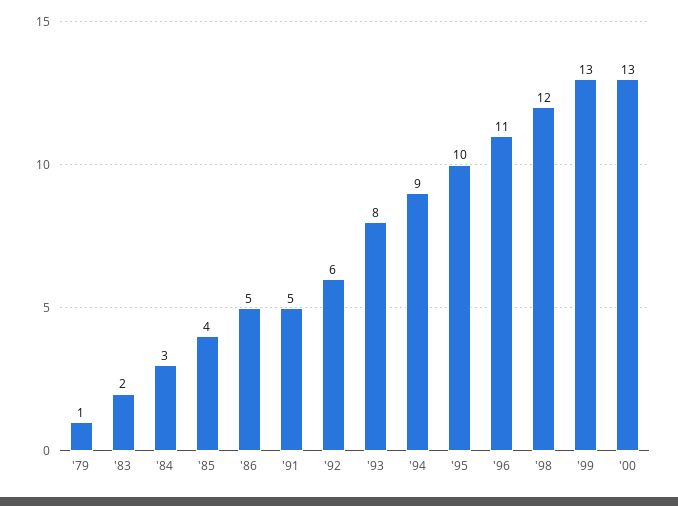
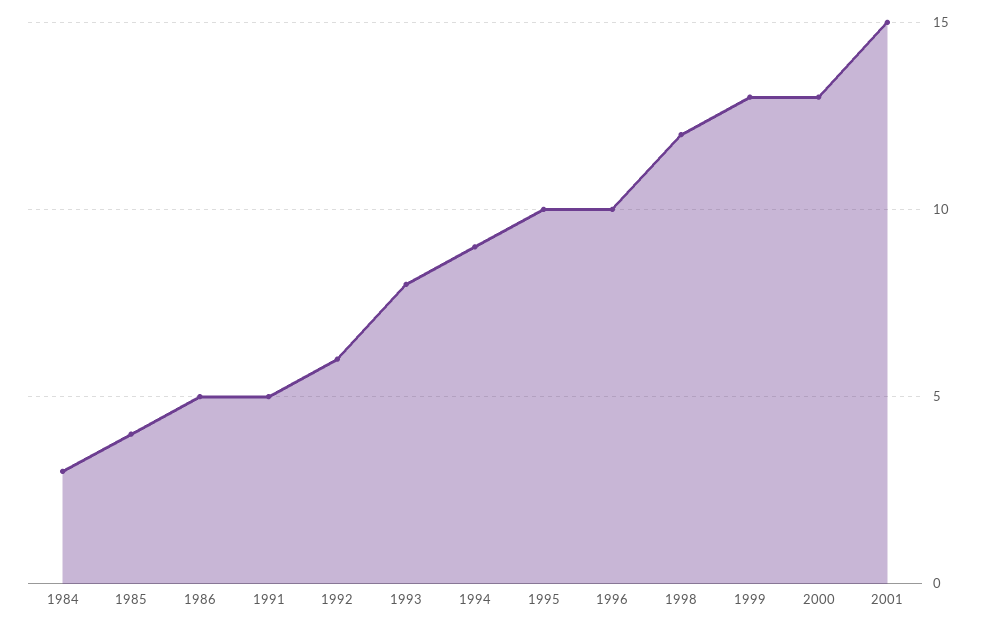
'79: 1 -> none
'83: 2 -> none
'96: 11 -> 10
2001: none -> 15

